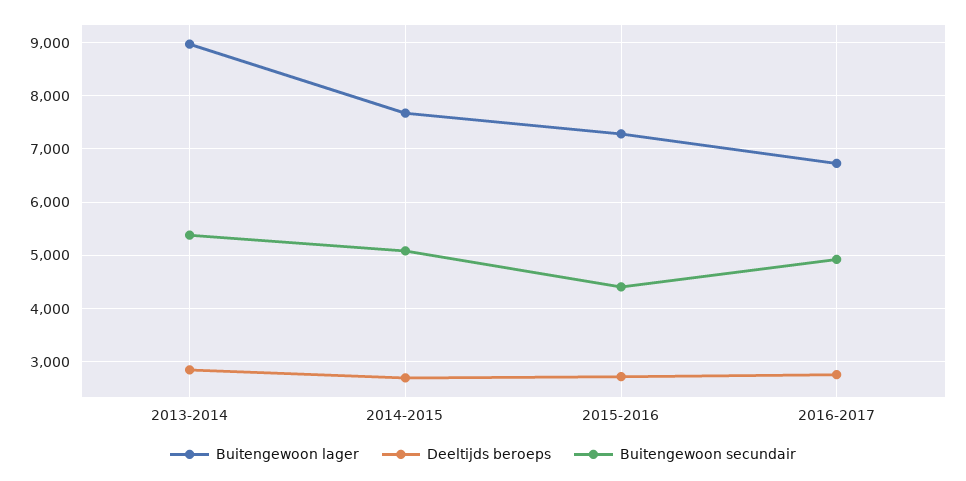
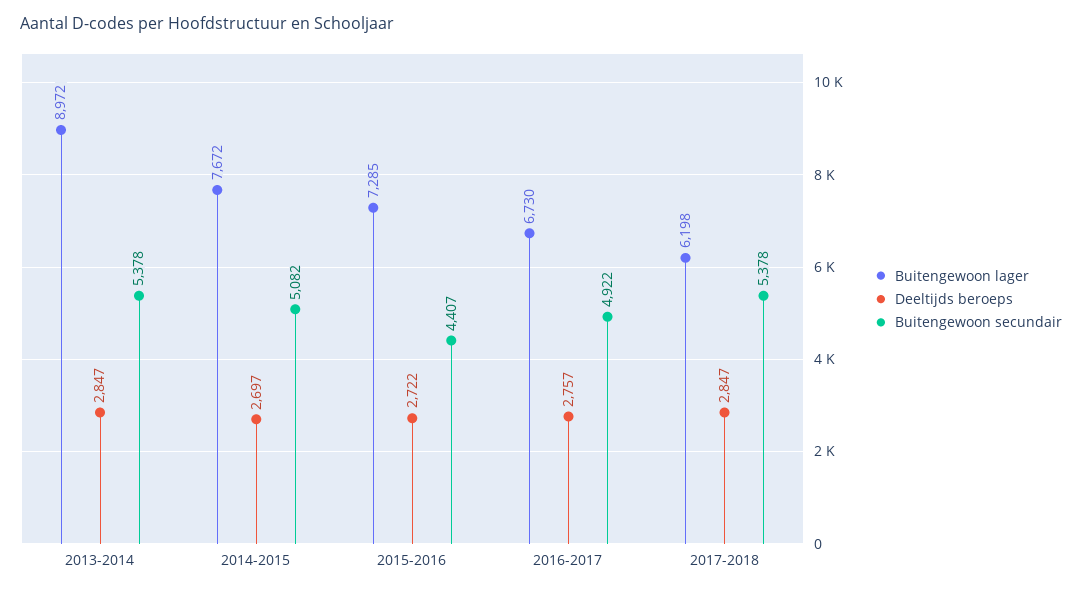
Buitengewoon lager, 2017-2018: none -> 6198
Deeltijds beroeps, 2017-2018: none -> 2847
Buitengewoon secundair, 2017-2018: none -> 5378

